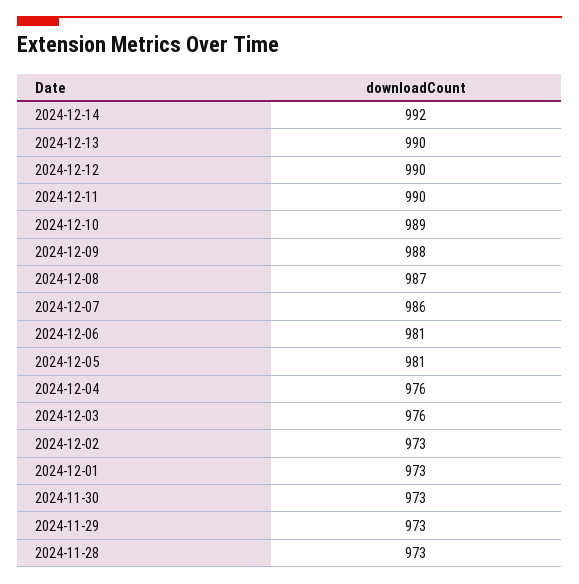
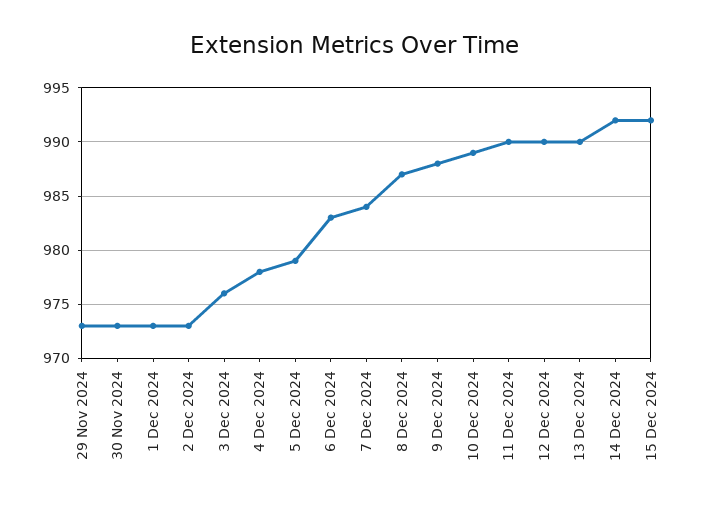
2024-12-07: 986 -> 984
2024-12-06: 981 -> 983
2024-12-05: 981 -> 979
2024-12-04: 976 -> 978
2024-11-28: 973 -> none
15 Dec 2024: none -> 992

